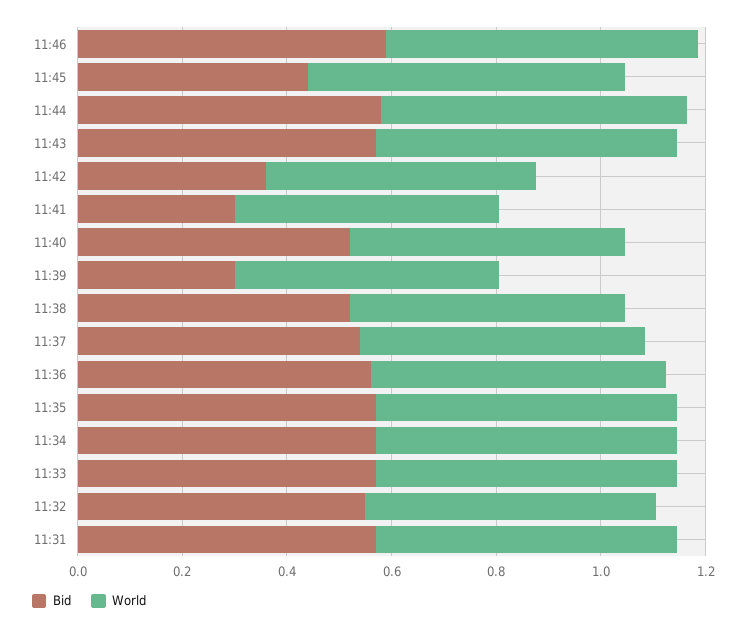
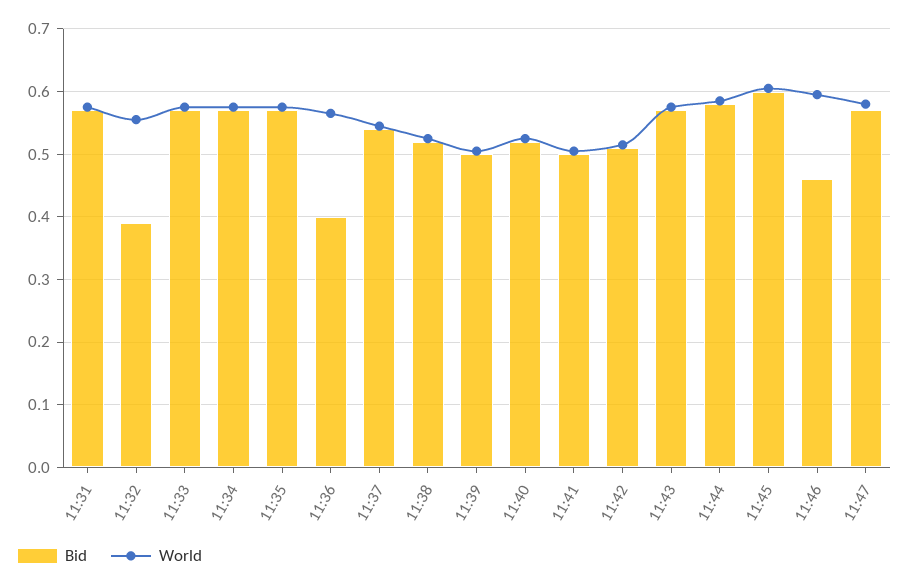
Bid, 11:46: 0.6 -> 0.46
Bid, 11:45: 0.45 -> 0.6
Bid, 11:42: 0.35 -> 0.51
Bid, 11:41: 0.3 -> 0.5
Bid, 11:39: 0.3 -> 0.5
Bid, 11:36: 0.55 -> 0.4
Bid, 11:32: 0.55 -> 0.39
Bid, 11:47: none -> 0.57
World, 11:47: none -> 0.58

